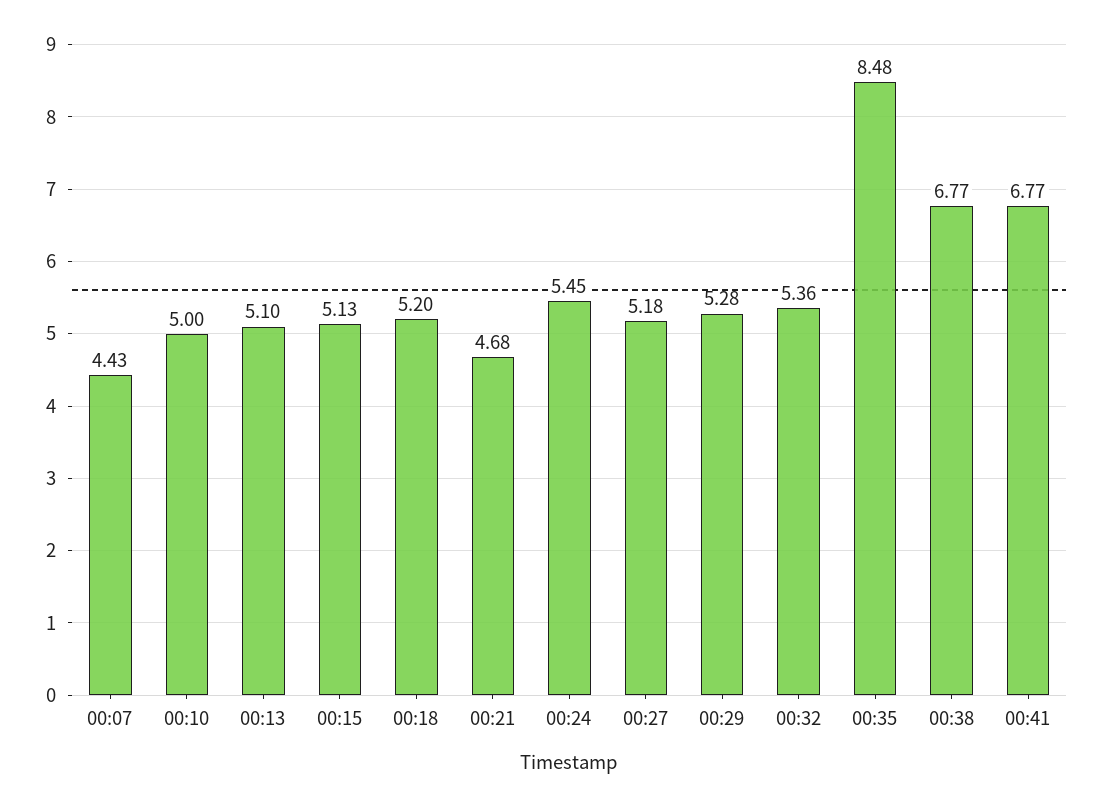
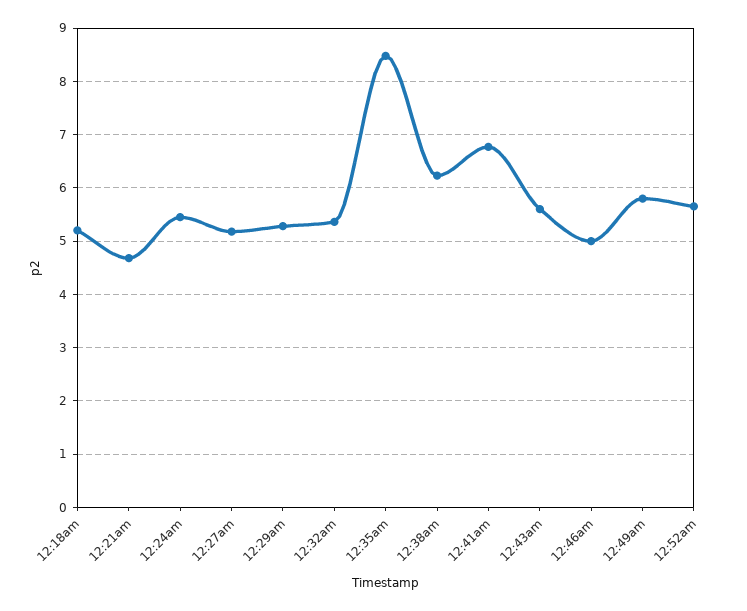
00:07: 4.43 -> none
00:10: 5 -> none
00:13: 5.1 -> none
00:15: 5.13 -> none
00:38: 6.77 -> 6.2
12:43am: none -> 5.6
12:46am: none -> 5
12:49am: none -> 5.8
12:52am: none -> 5.6

